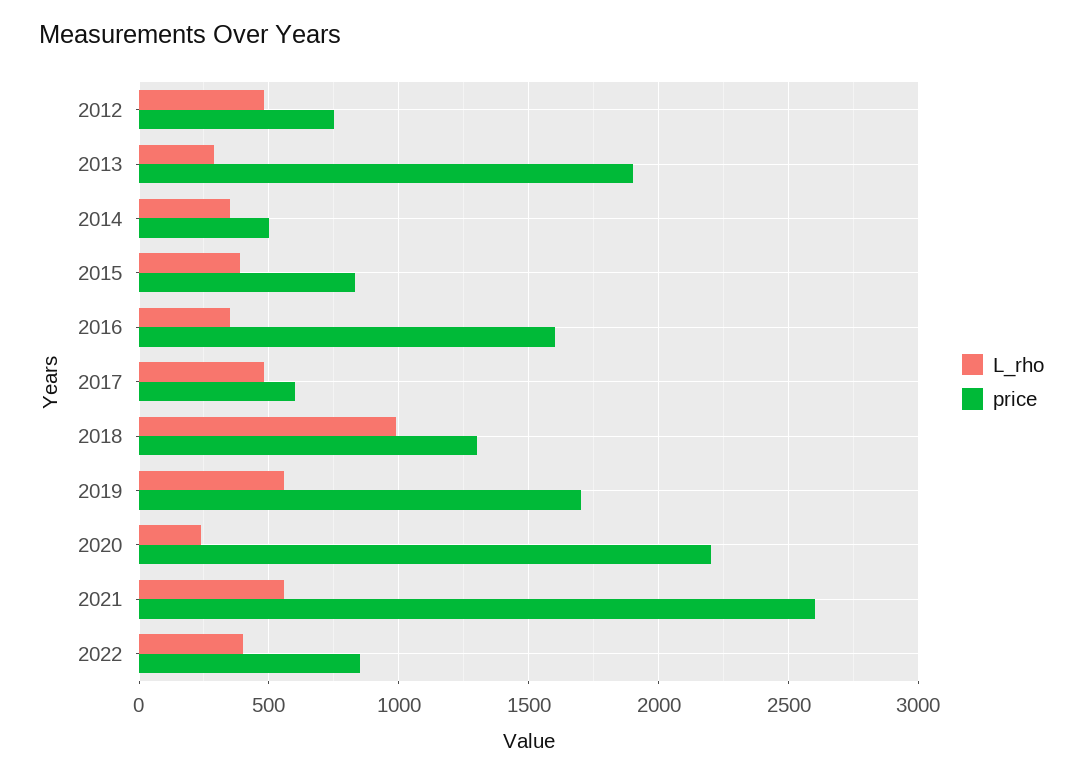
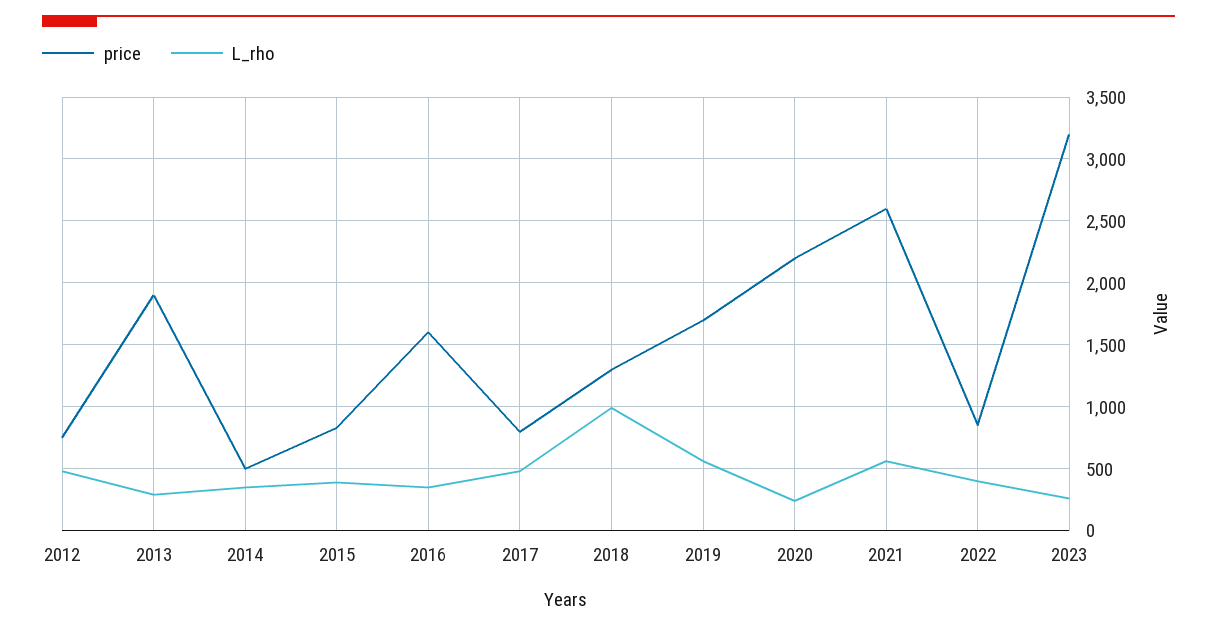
price, 2017: 600 -> 800
price, 2023: none -> 3200
L_rho, 2023: none -> 250

